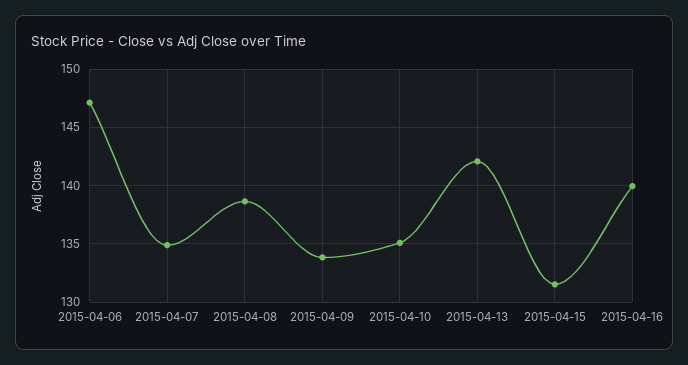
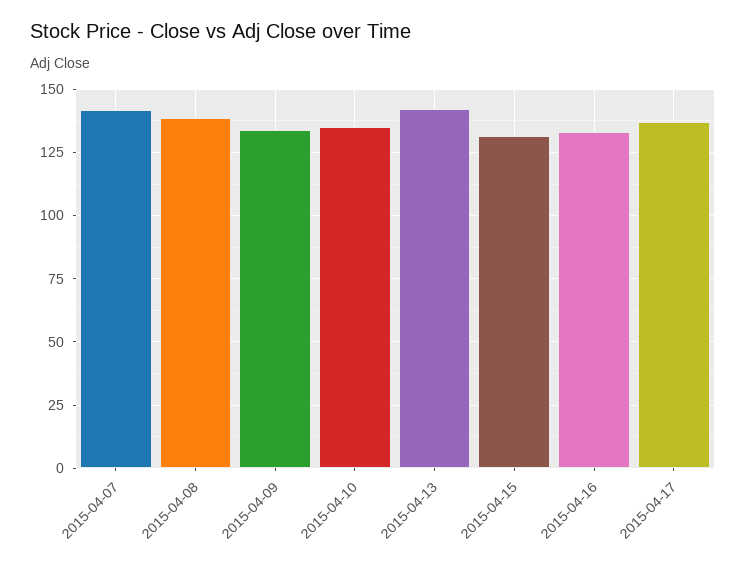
2015-04-06: 147 -> none
2015-04-07: 135 -> 142.5
2015-04-16: 140 -> 132.5
2015-04-17: none -> 137.5

